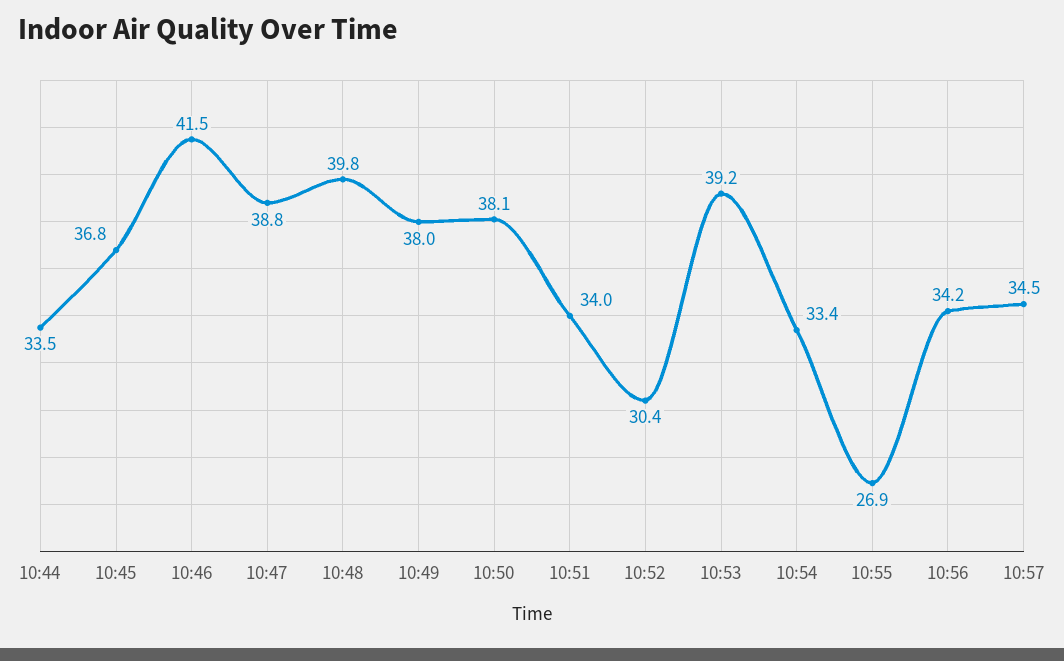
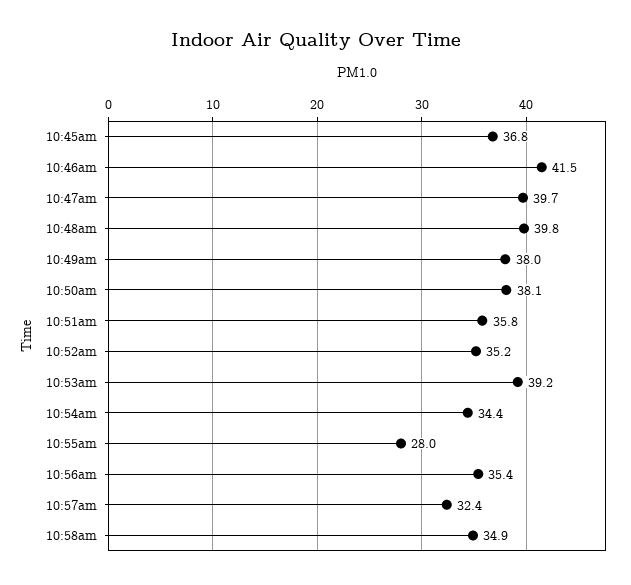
10:44: 33.5 -> none
10:47: 38.8 -> 39.7
10:51: 34 -> 35.8
10:52: 30.4 -> 35.2
10:54: 33.4 -> 34.4
10:55: 26.9 -> 28
10:56: 34.2 -> 35.4
10:57: 34.5 -> 32.4
10:58am: none -> 34.9

